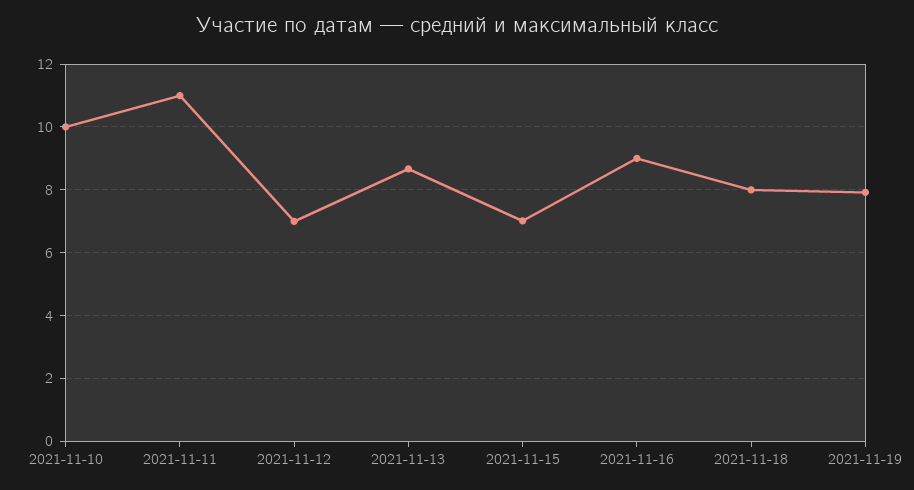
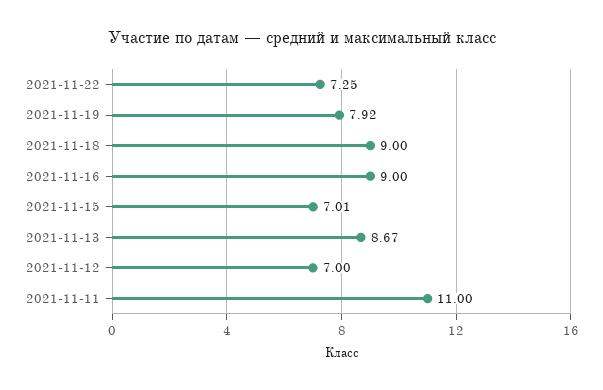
2021-11-10: 10 -> none
2021-11-18: 8 -> 9
2021-11-22: none -> 7.25

